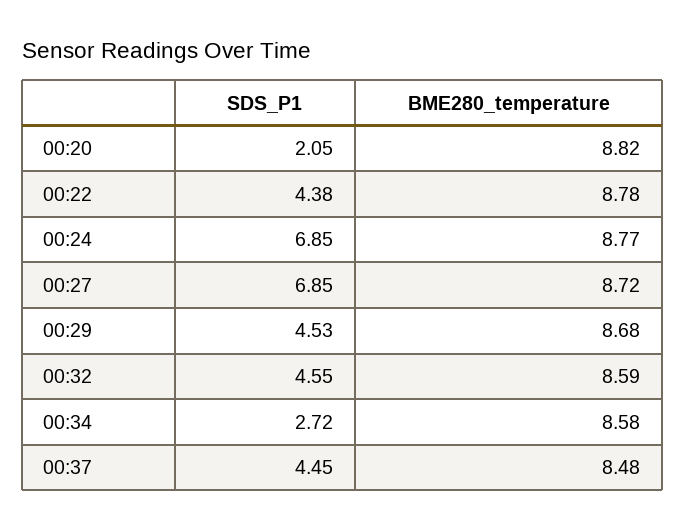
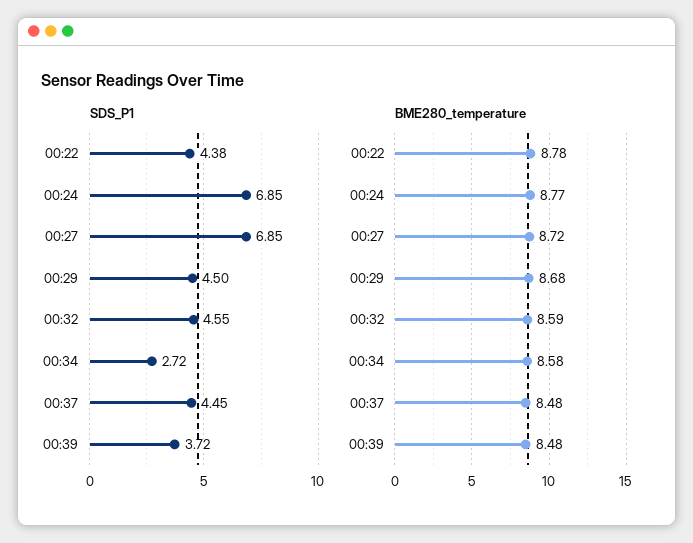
SDS_P1, 00:20: 2.05 -> none
BME280_temperature, 00:20: 8.82 -> none
SDS_P1, 00:29: 4.53 -> 4.5
SDS_P1, 00:39: none -> 3.72
BME280_temperature, 00:39: none -> 8.48

